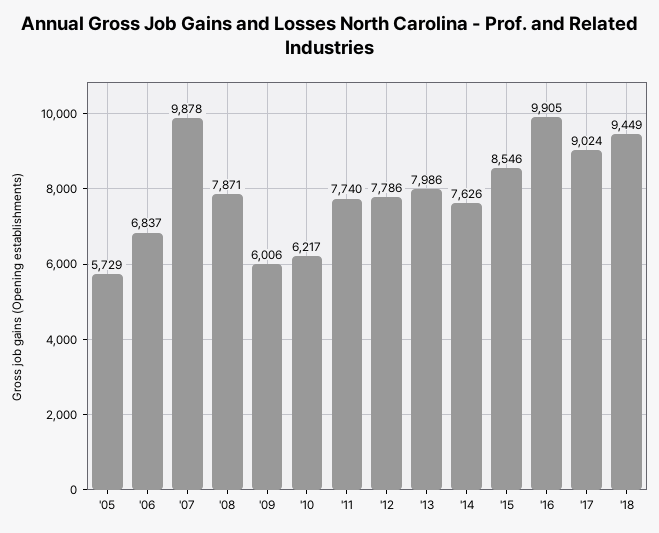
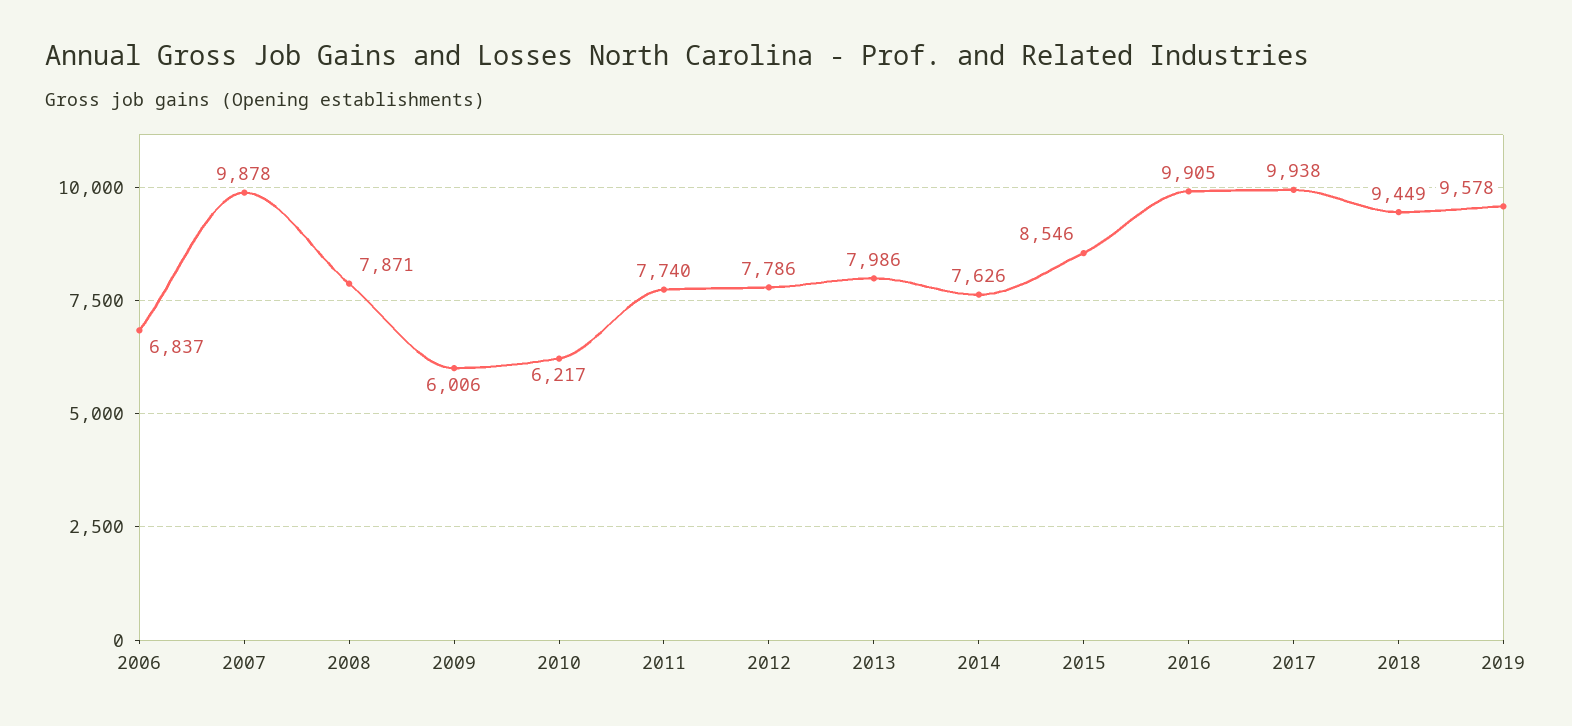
'05: 5729 -> none
'17: 9024 -> 9938
2019: none -> 9578

